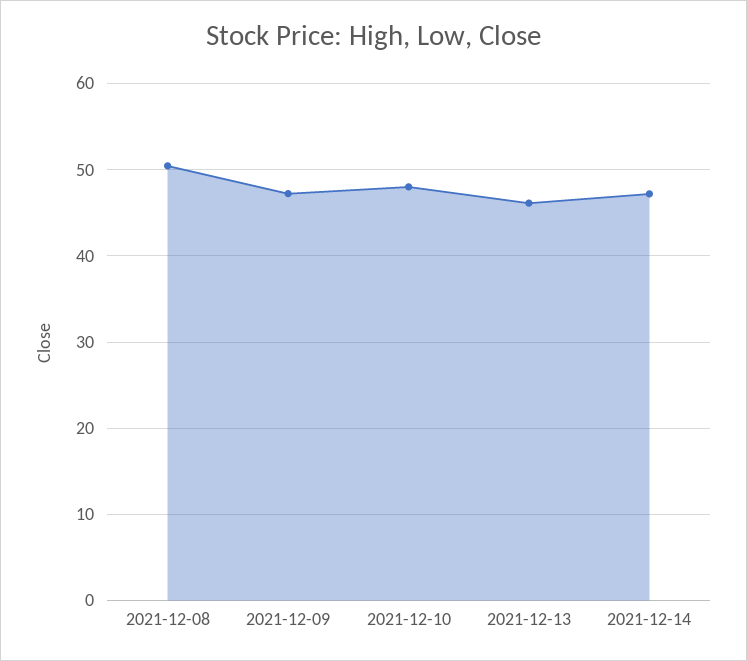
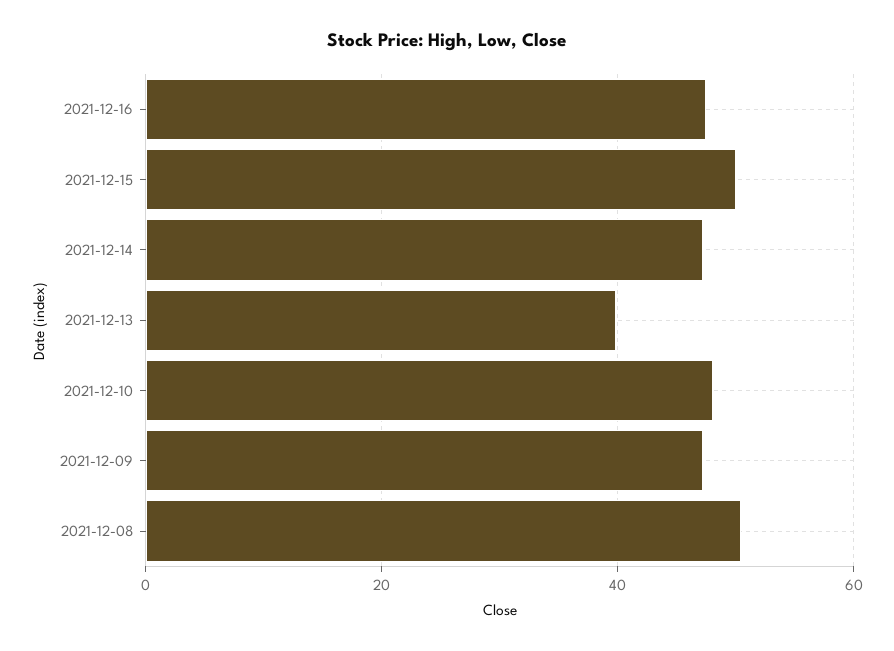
2021-12-13: 46 -> 40
2021-12-16: none -> 48
2021-12-15: none -> 50

